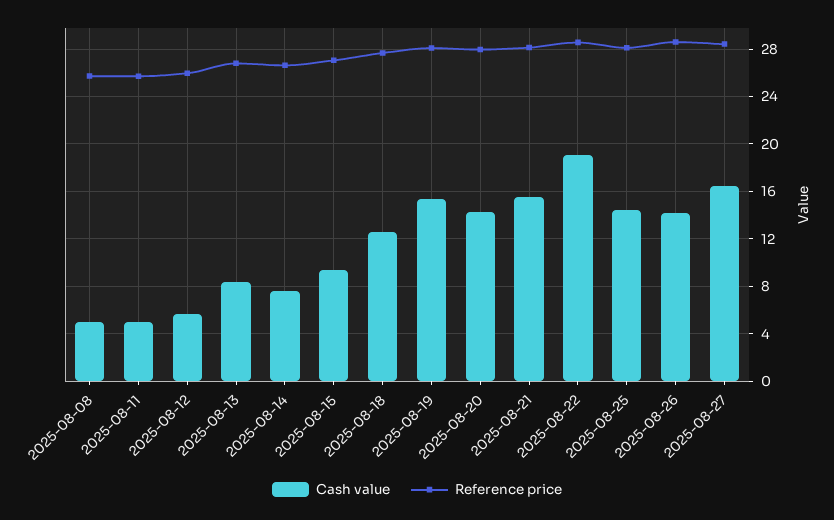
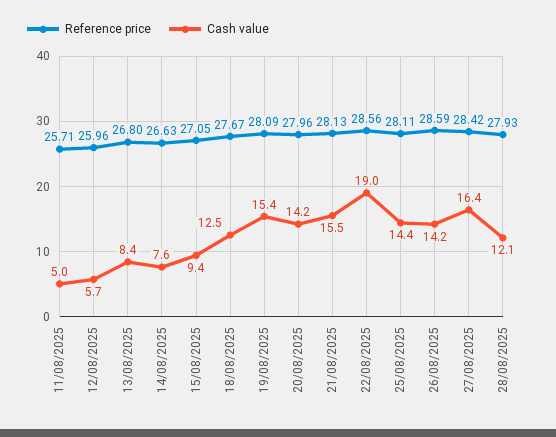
Cash value, 2025-08-08: 5 -> none
Reference price, 2025-08-08: 26 -> none
Reference price, 28/08/2025: none -> 27.93
Cash value, 28/08/2025: none -> 12.1

